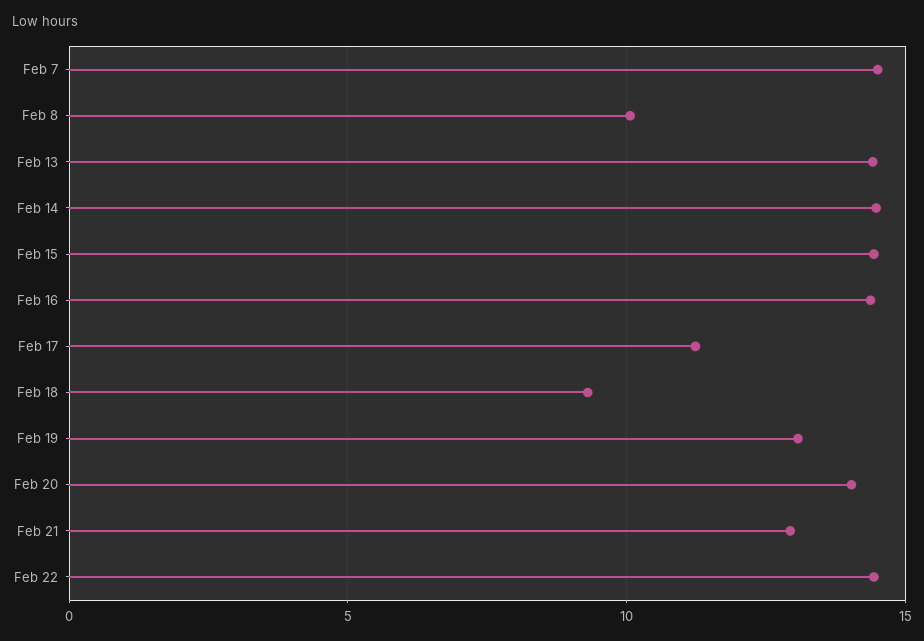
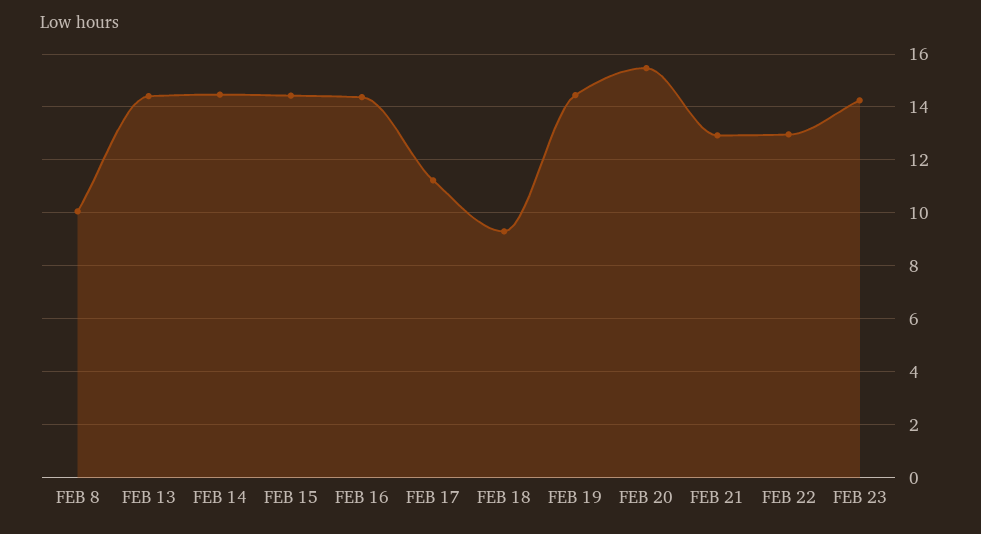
Feb 7: 14.5 -> none
Feb 19: 13 -> 14.5
Feb 20: 14 -> 15.5
Feb 22: 14.5 -> 13
FEB 23: none -> 14.25

